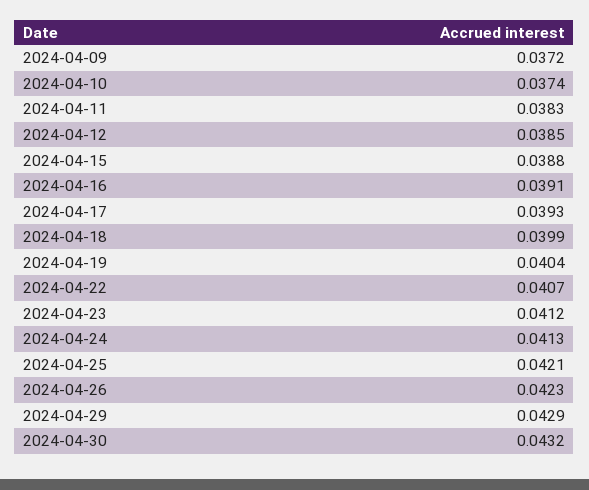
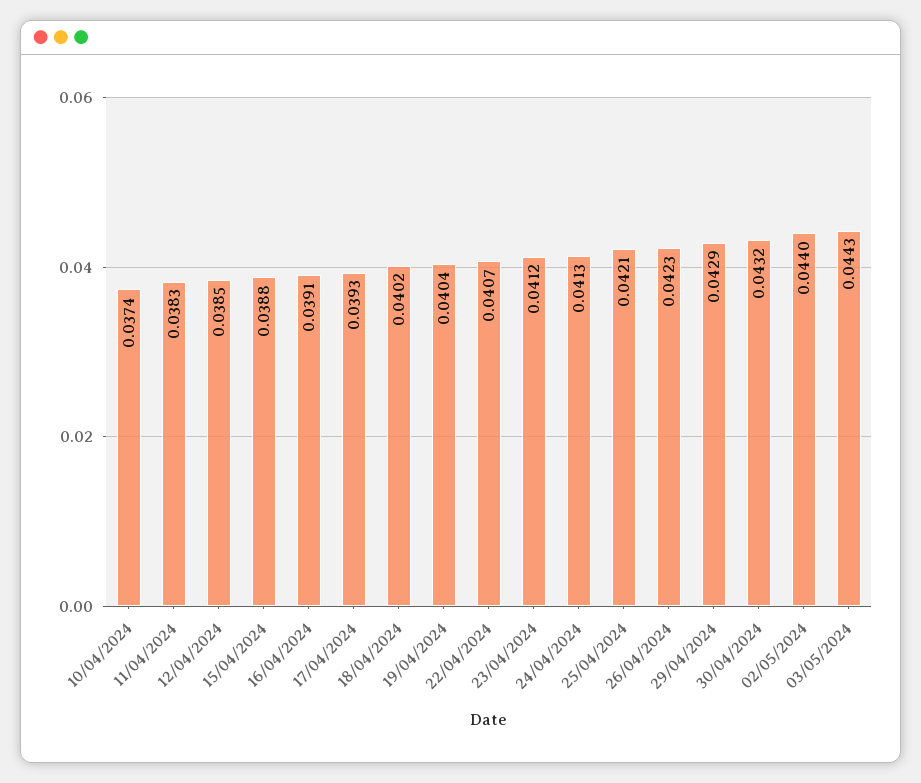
2024-04-09: 0.0372 -> none
2024-04-18: 0.0399 -> 0.0402
02/05/2024: none -> 0.044
03/05/2024: none -> 0.0443

